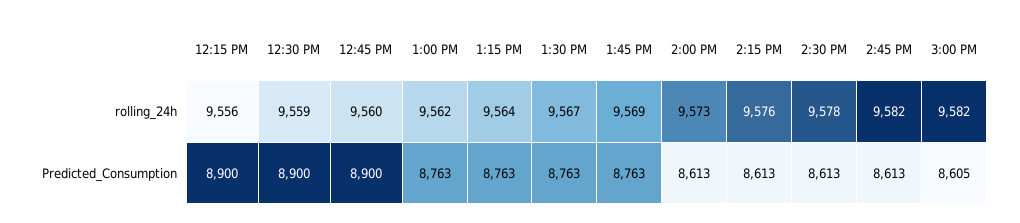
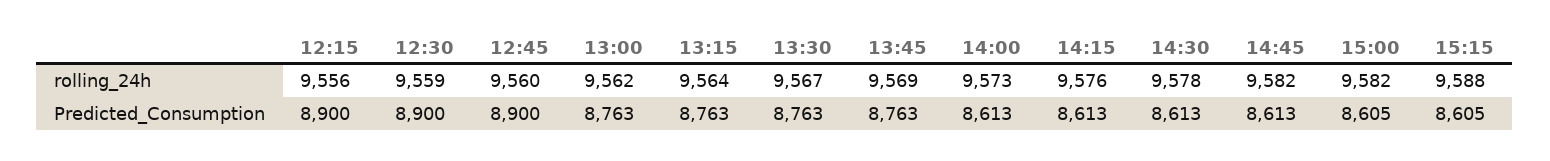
15:15, rolling_24h: none -> 9588
15:15, Predicted_Consumption: none -> 8605

